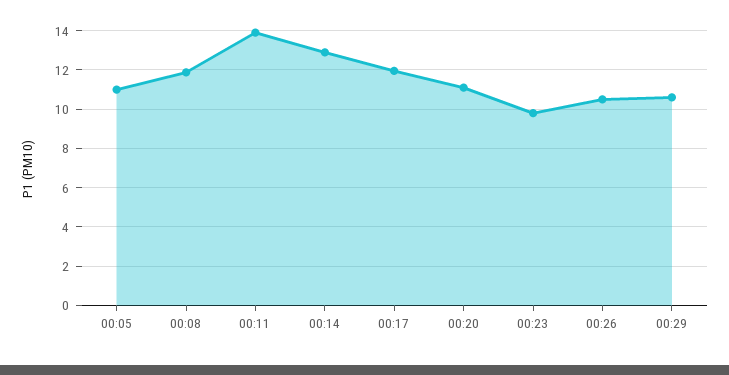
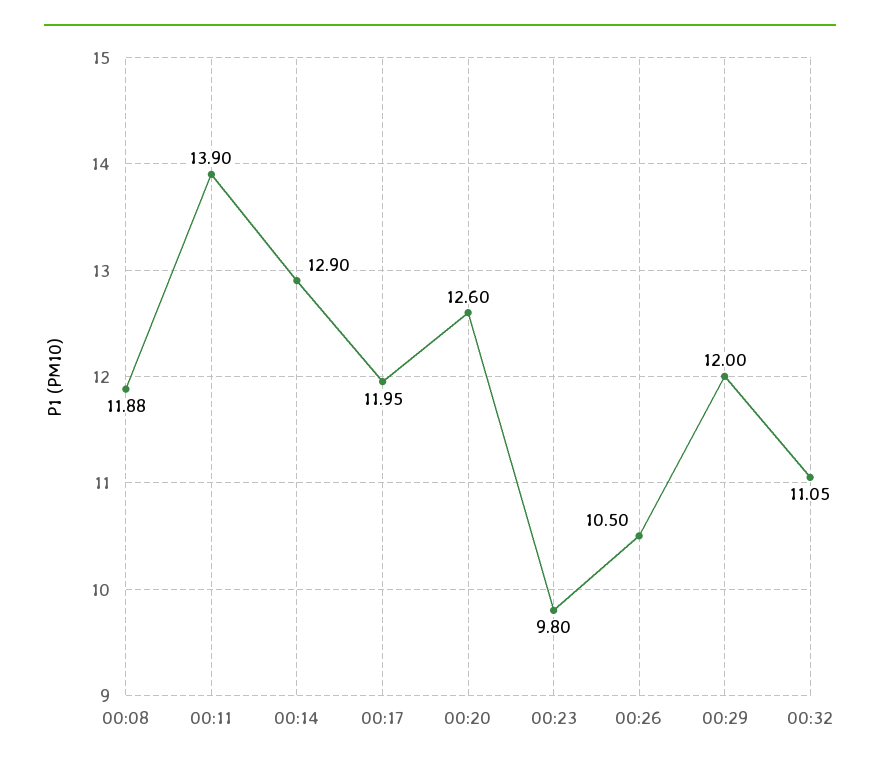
00:05: 11 -> none
00:20: 11 -> 12.6
00:29: 10.5 -> 12
00:32: none -> 11.05

